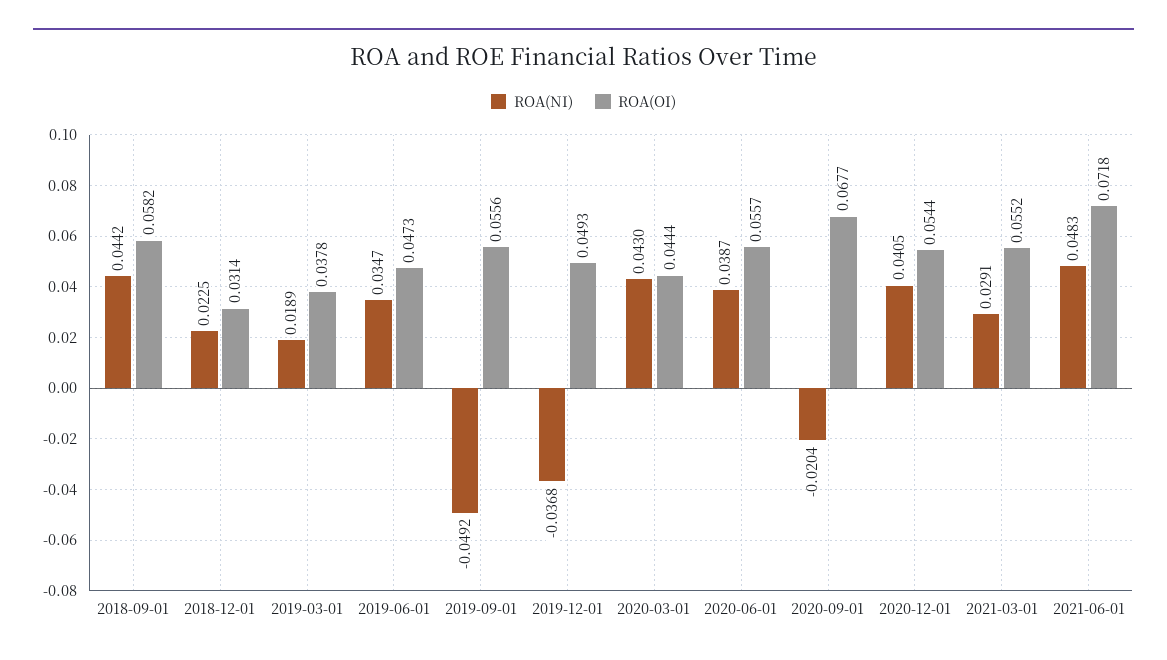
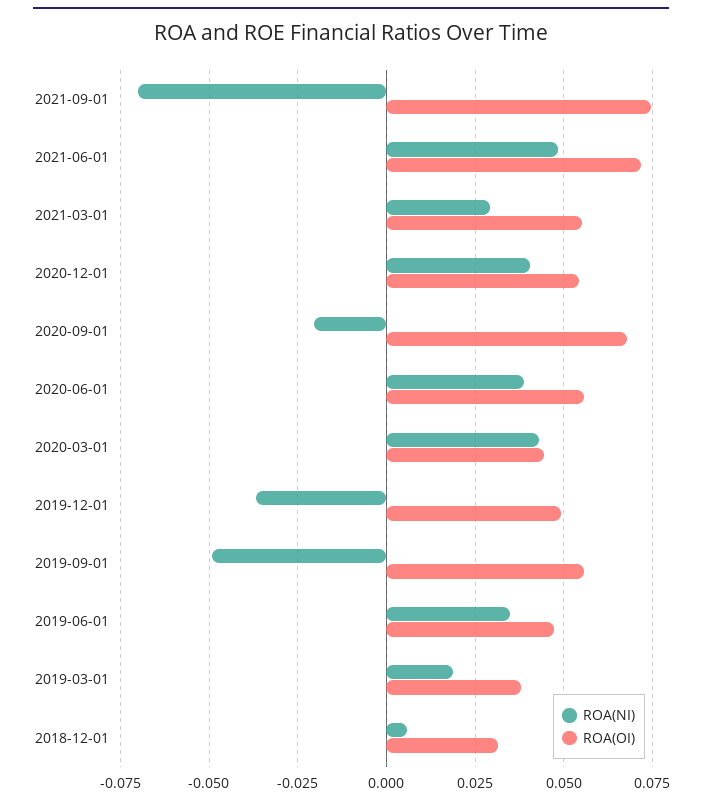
ROA(NI), 2018-09-01: 0.0442 -> none
ROA(OI), 2018-09-01: 0.0582 -> none
ROA(NI), 2018-12-01: 0.0225 -> 0.005
ROA(NI), 2021-09-01: none -> -0.07
ROA(OI), 2021-09-01: none -> 0.075

